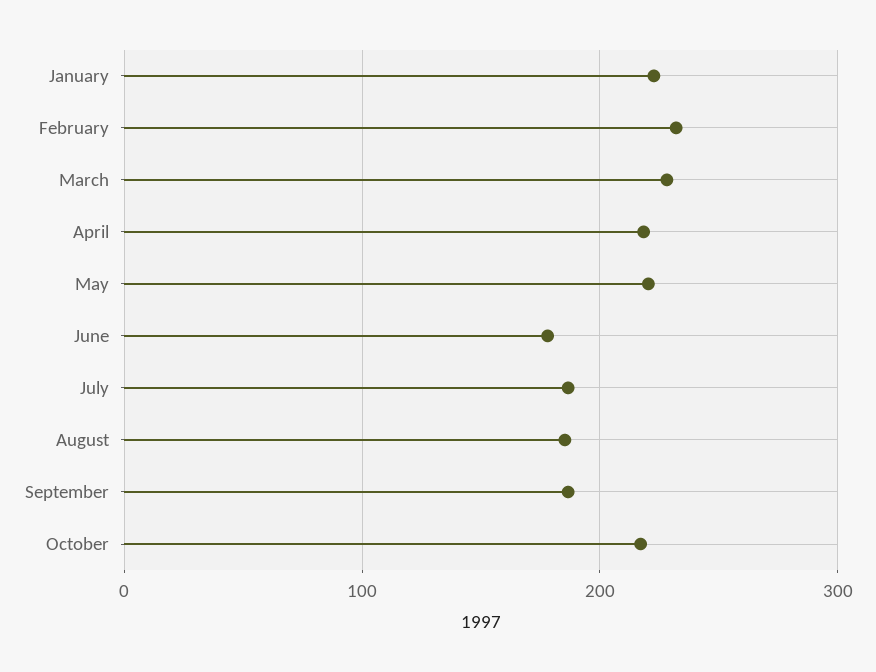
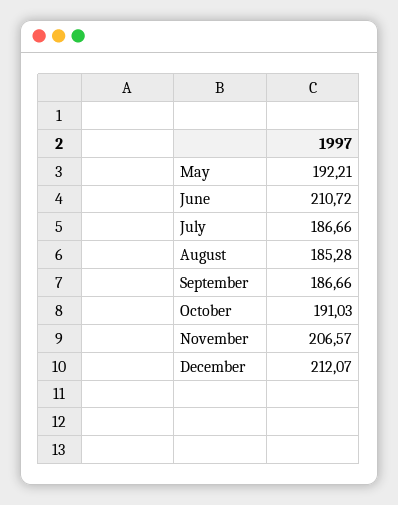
January: 220 -> none
February: 230 -> none
March: 230 -> none
April: 220 -> none
May: 220 -> 192.21
June: 180 -> 210.72
October: 220 -> 191.03
November: none -> 206.57
December: none -> 212.07

